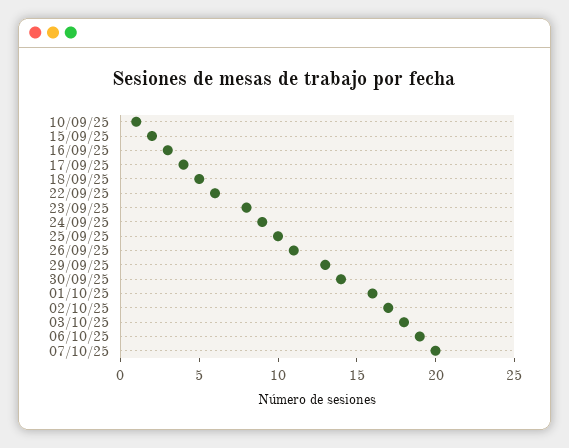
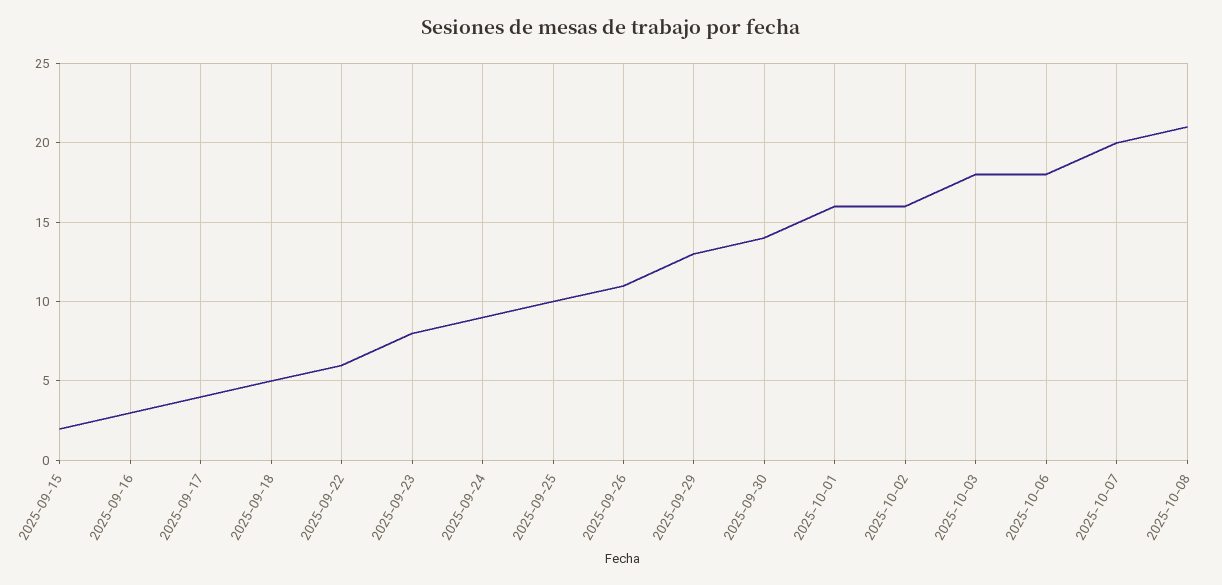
10/09/25: 1 -> none
02/10/25: 17 -> 16
06/10/25: 19 -> 18
2025-10-08: none -> 21

